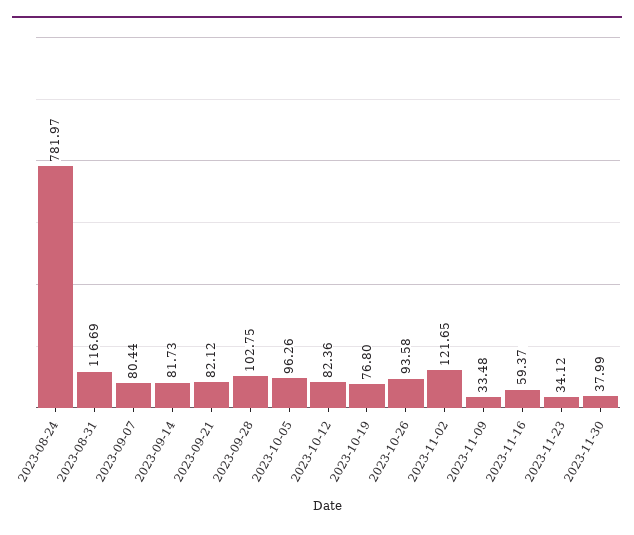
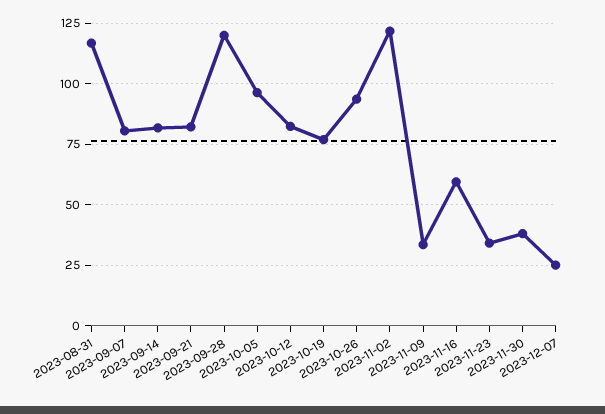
2023-08-24: 781.97 -> none
2023-09-28: 102.75 -> 120
2023-12-07: none -> 25

